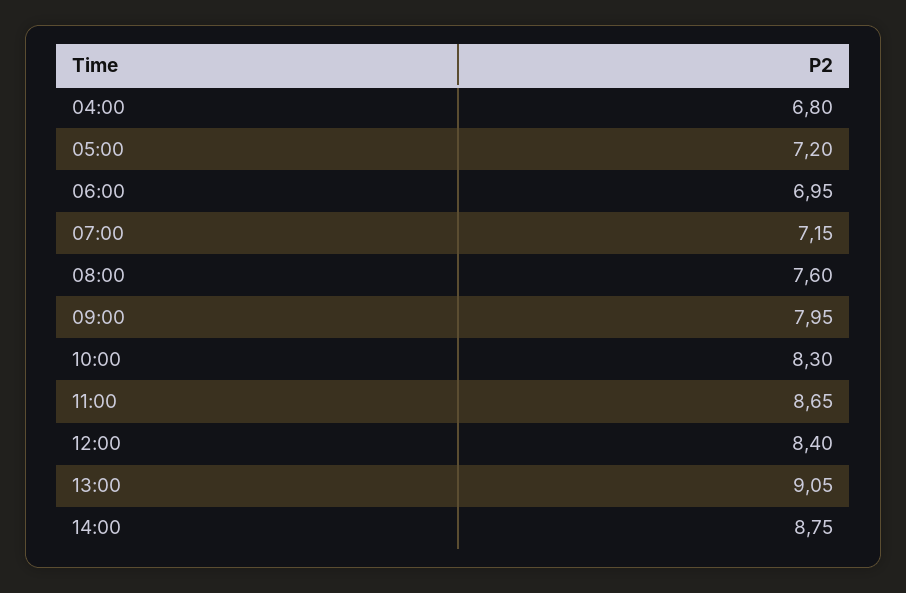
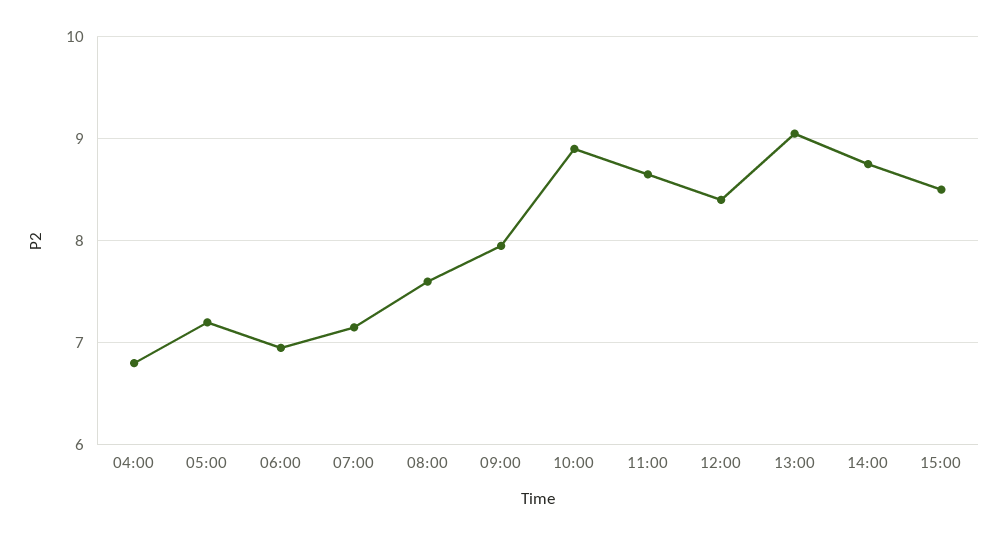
10:00: 8.3 -> 8.9
15:00: none -> 8.5

